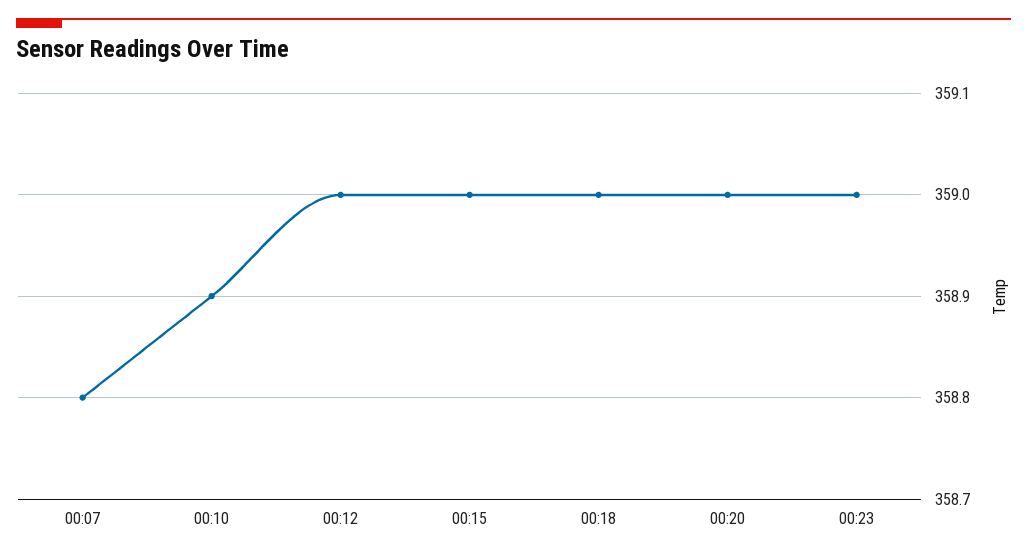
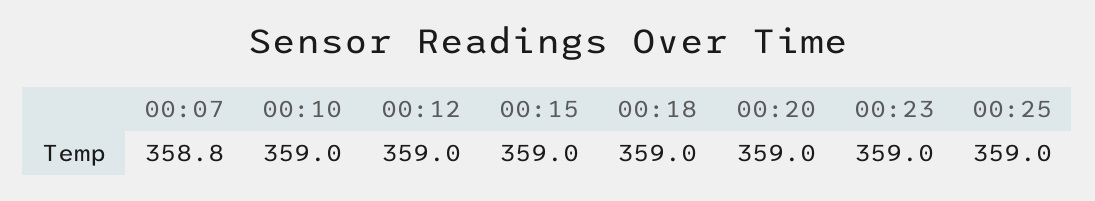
00:10: 358.9 -> 359
00:25: none -> 359

